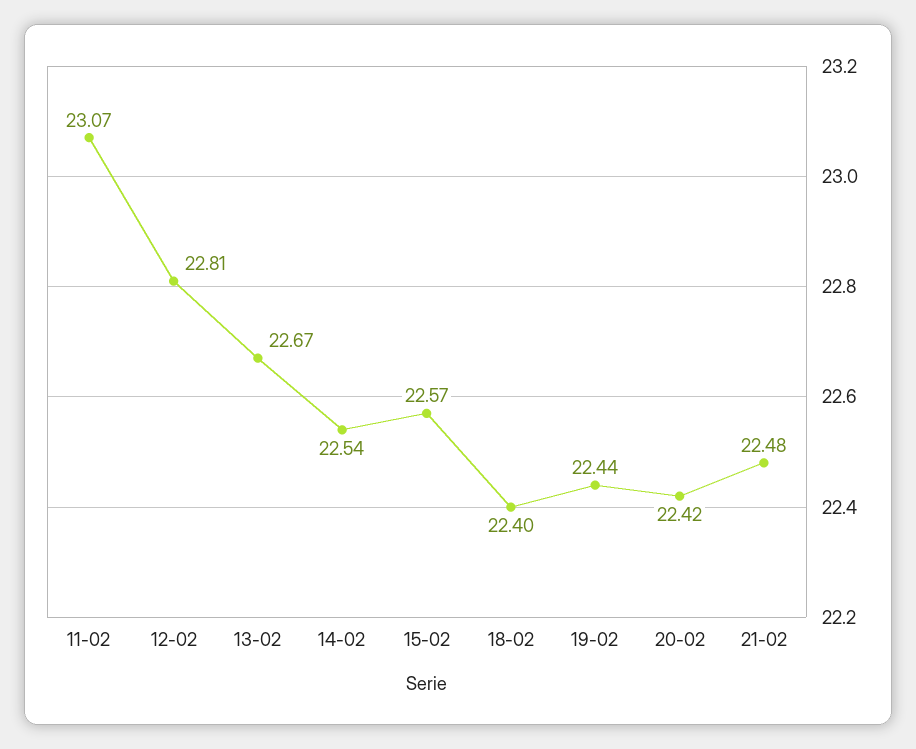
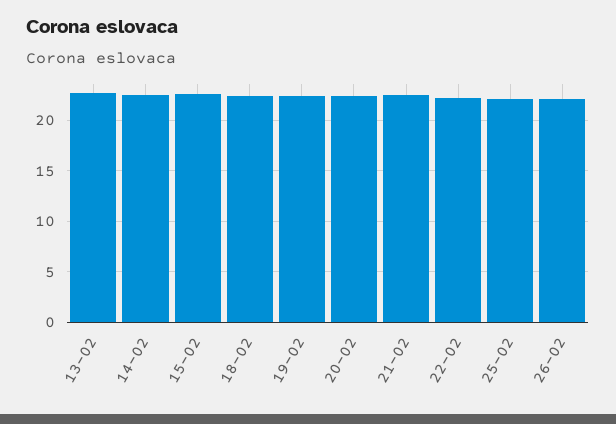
11-02: 23.07 -> none
12-02: 22.81 -> none
22-02: none -> 22
25-02: none -> 22
26-02: none -> 22

